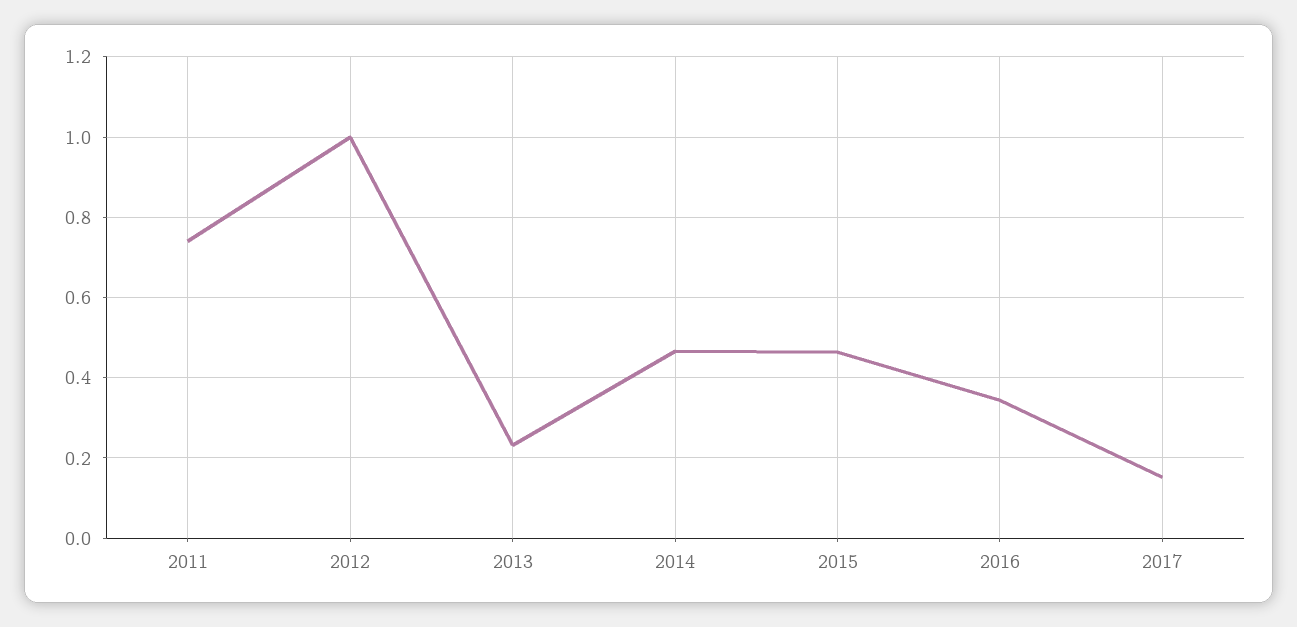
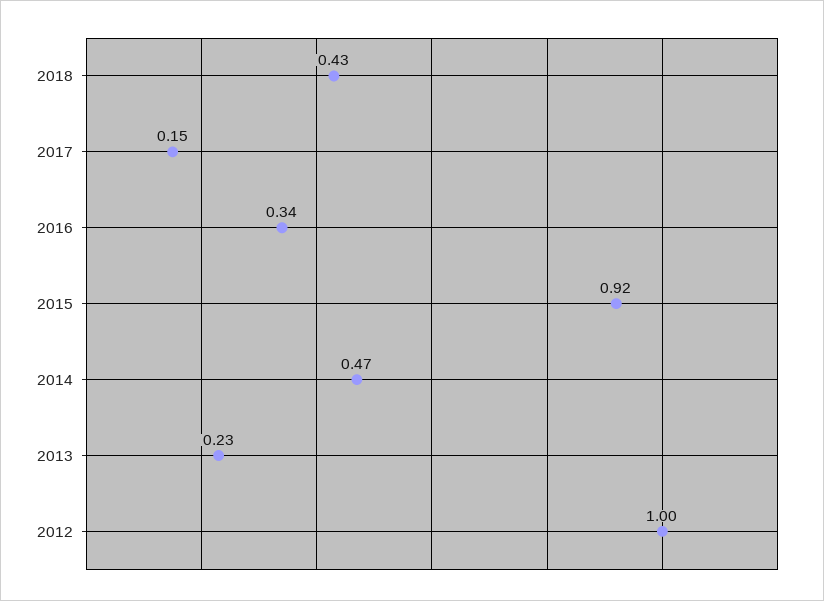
2011: 0.74 -> none
2015: 0.46 -> 0.92
2018: none -> 0.43

